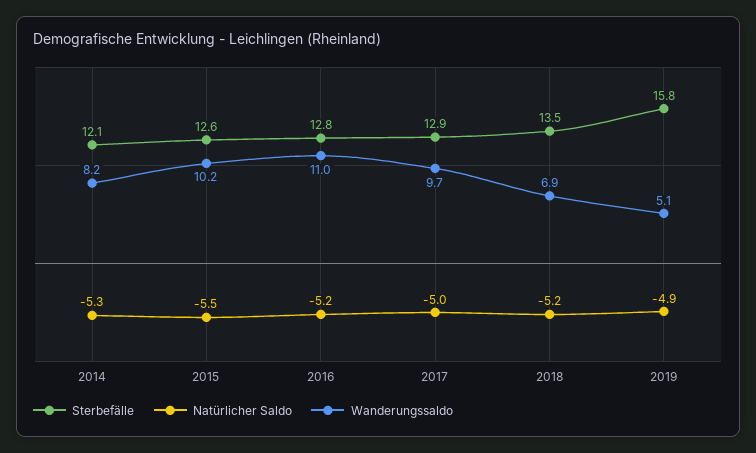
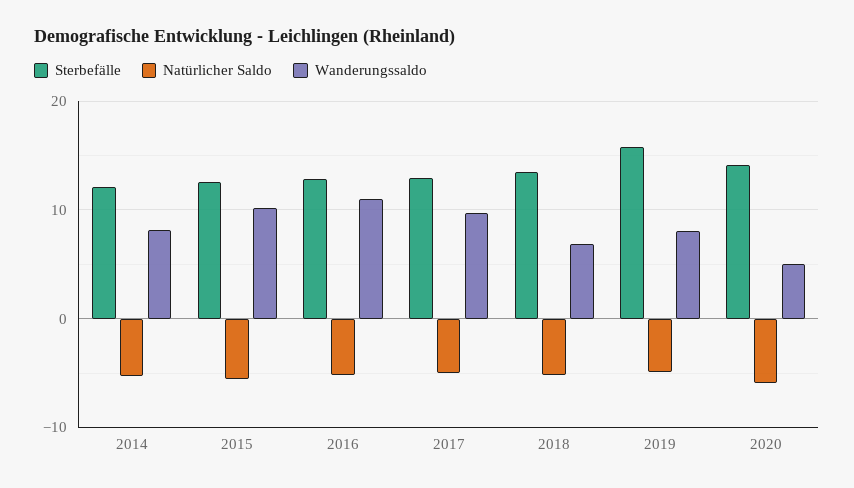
Wanderungssaldo, 2019: 5.1 -> 8
Sterbefälle, 2020: none -> 14
Natürlicher Saldo, 2020: none -> -6
Wanderungssaldo, 2020: none -> 5

